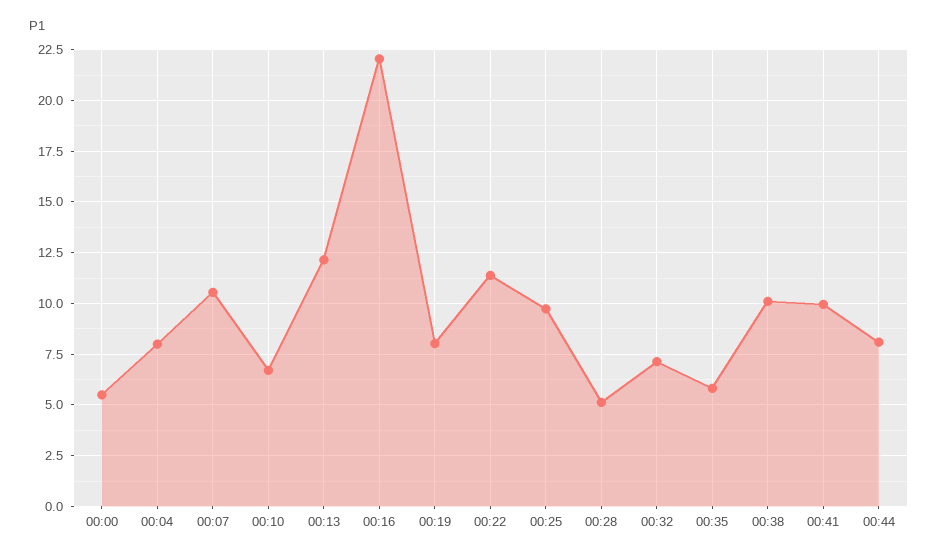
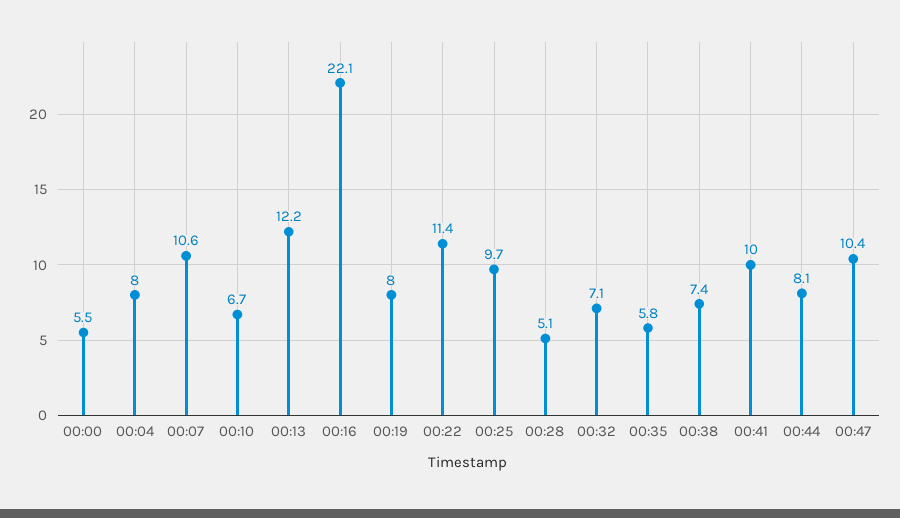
00:38: 10 -> 7.4
00:47: none -> 10.4

